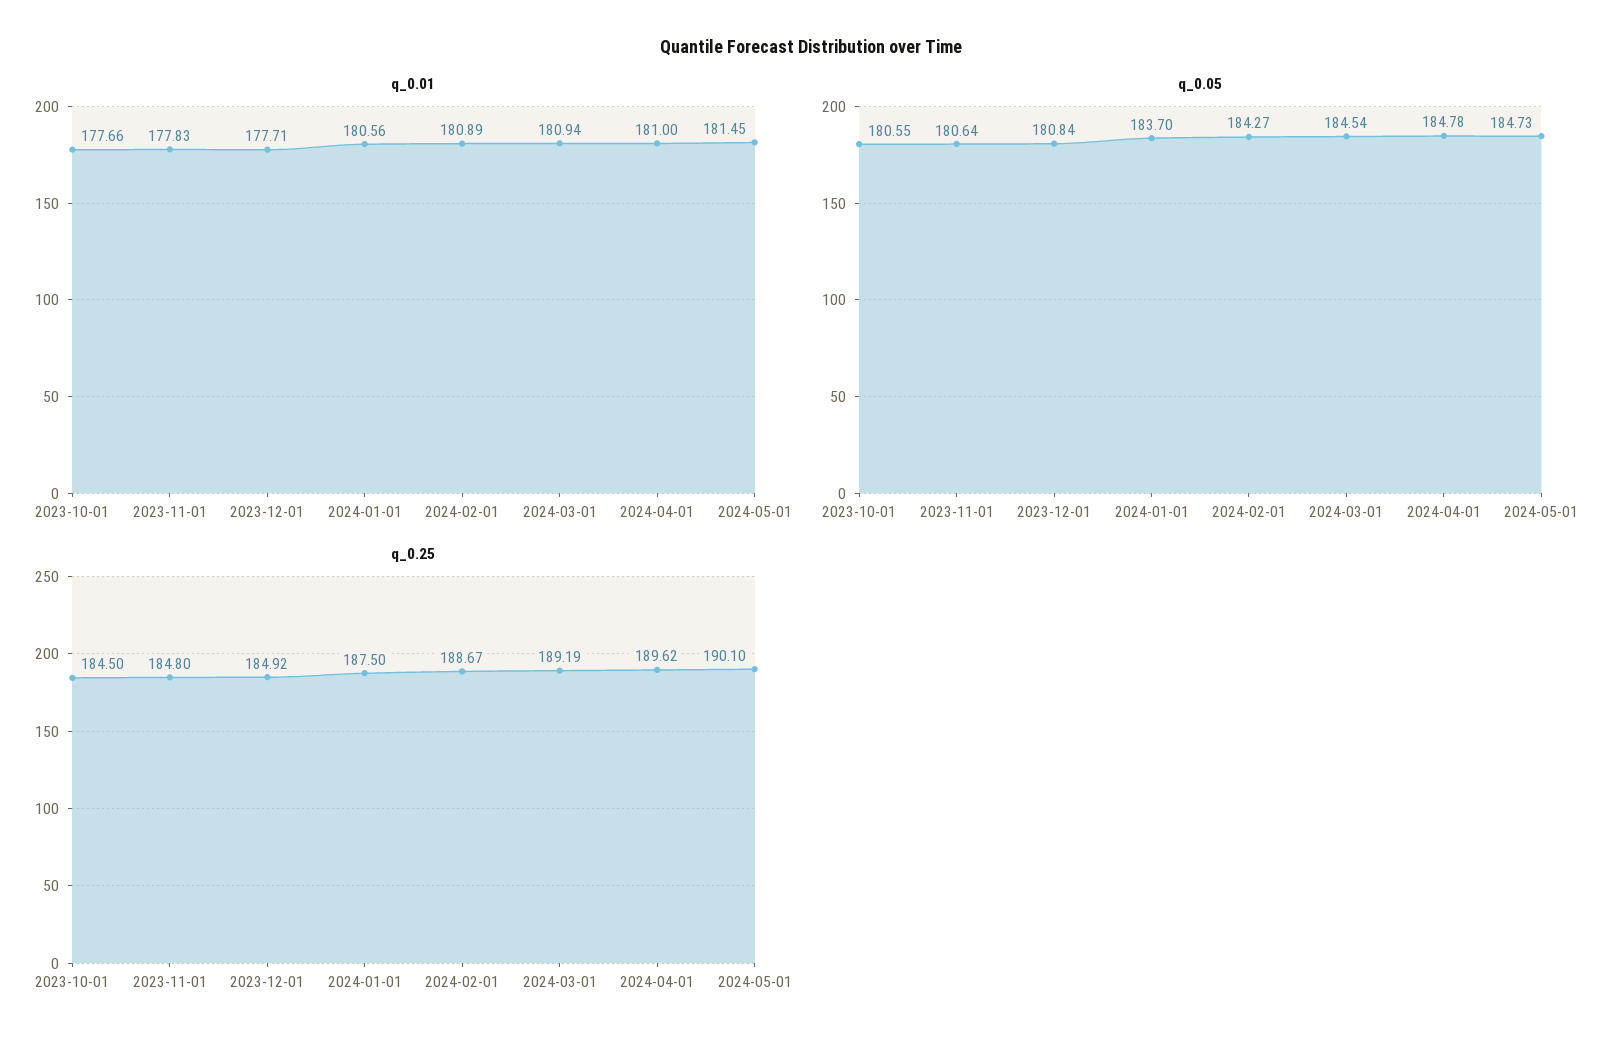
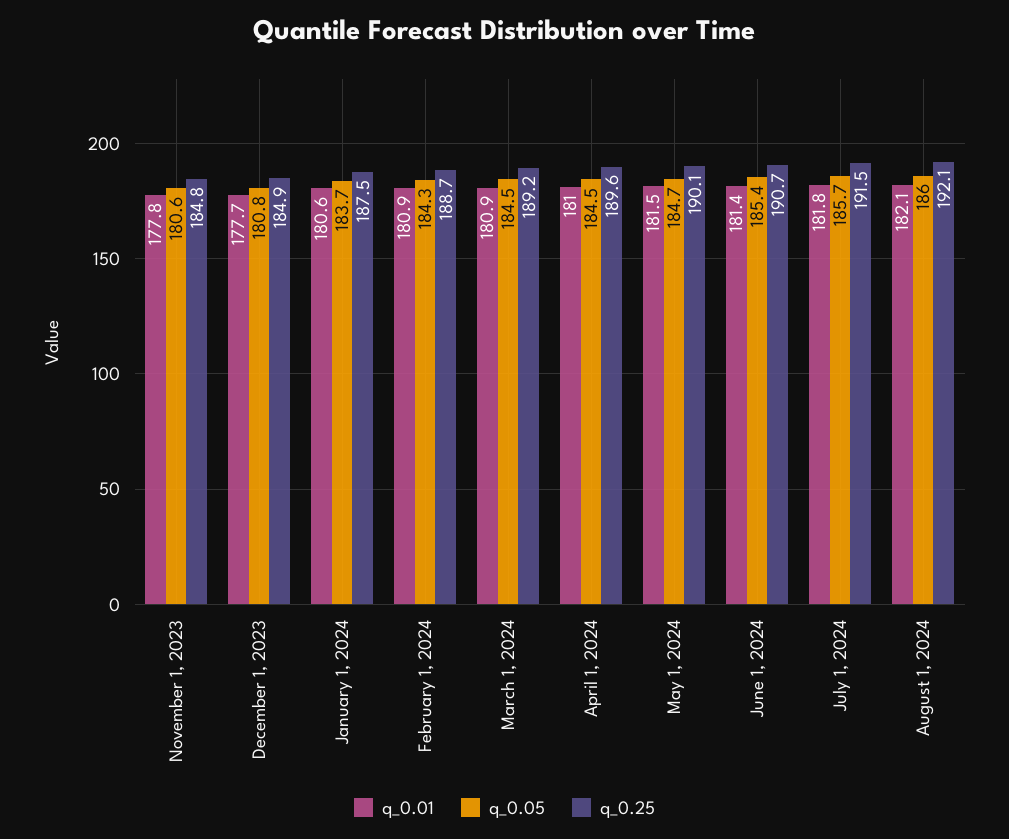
q_0.01, 2023-10-01: 177.66 -> none
q_0.05, 2023-10-01: 180.55 -> none
q_0.05, 2024-04-01: 184.78 -> 184.5
q_0.25, 2023-10-01: 184.5 -> none
q_0.01, June 1, 2024: none -> 181.4
q_0.05, June 1, 2024: none -> 185.4
q_0.25, June 1, 2024: none -> 190.7
q_0.01, July 1, 2024: none -> 181.8
q_0.05, July 1, 2024: none -> 185.7
q_0.25, July 1, 2024: none -> 191.5
q_0.01, August 1, 2024: none -> 182.1
q_0.05, August 1, 2024: none -> 186
q_0.25, August 1, 2024: none -> 192.1

